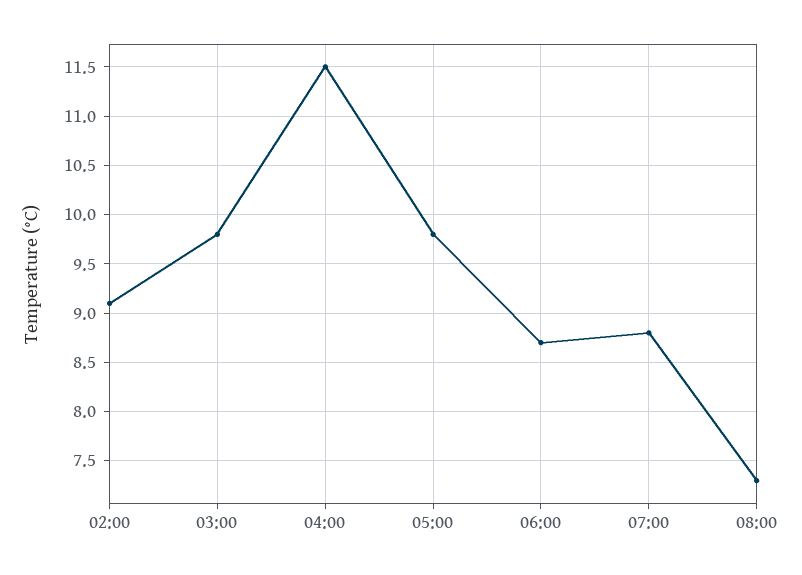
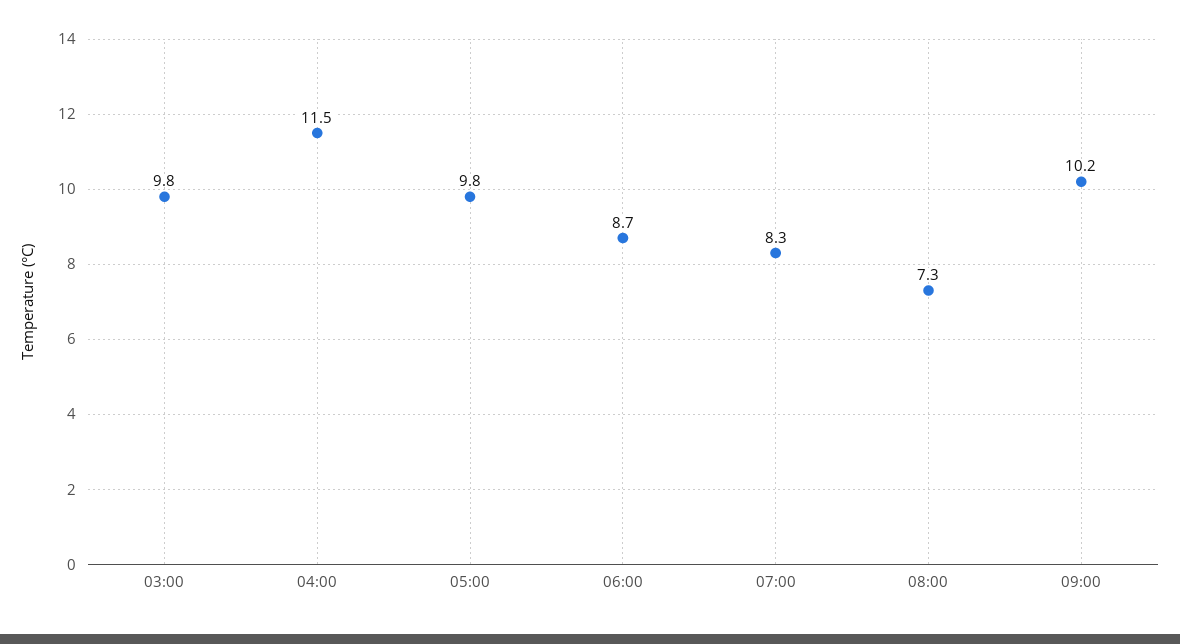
02:00: 9.1 -> none
07:00: 8.8 -> 8.3
09:00: none -> 10.2

